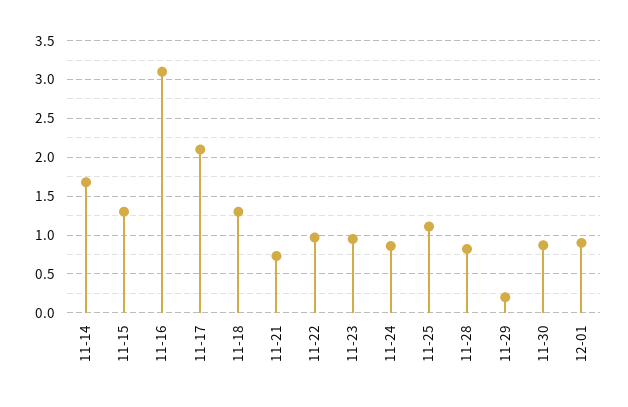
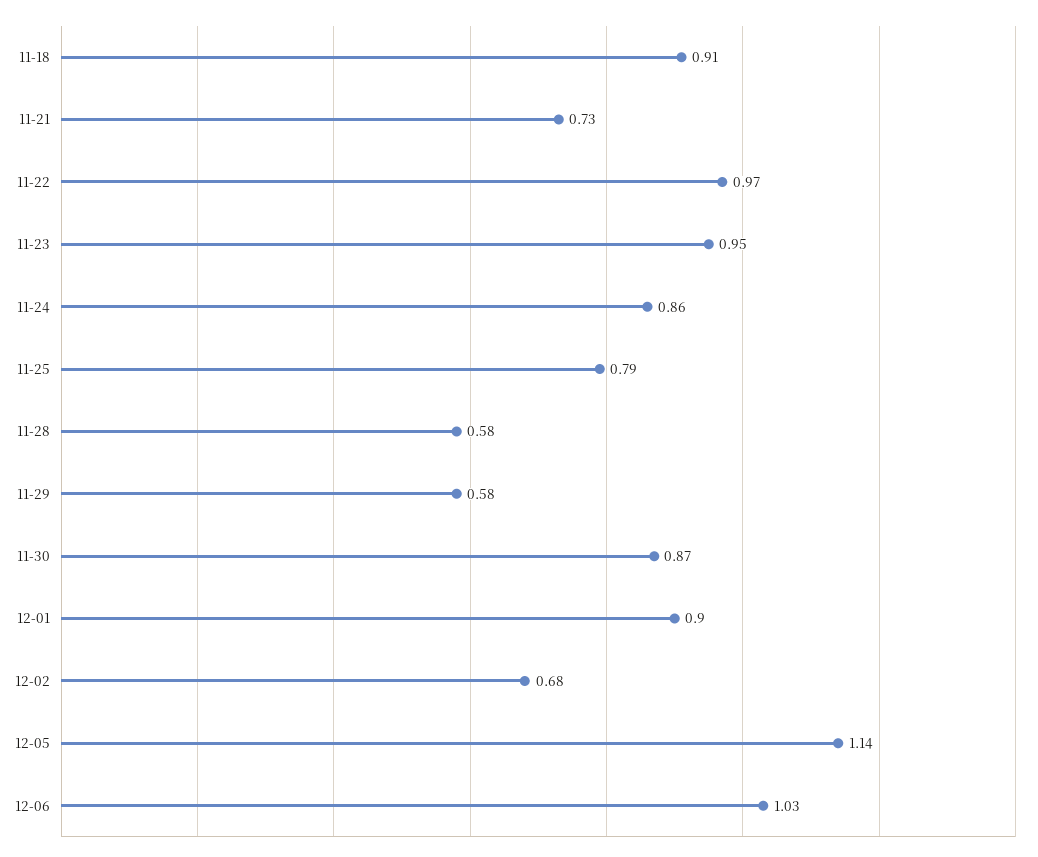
11-14: 1.7 -> none
11-15: 1.3 -> none
11-16: 3.1 -> none
11-17: 2.1 -> none
11-18: 1.3 -> 0.91
11-25: 1.1 -> 0.79
11-28: 0.8 -> 0.58
11-29: 0.2 -> 0.58
12-02: none -> 0.68
12-05: none -> 1.14
12-06: none -> 1.03

